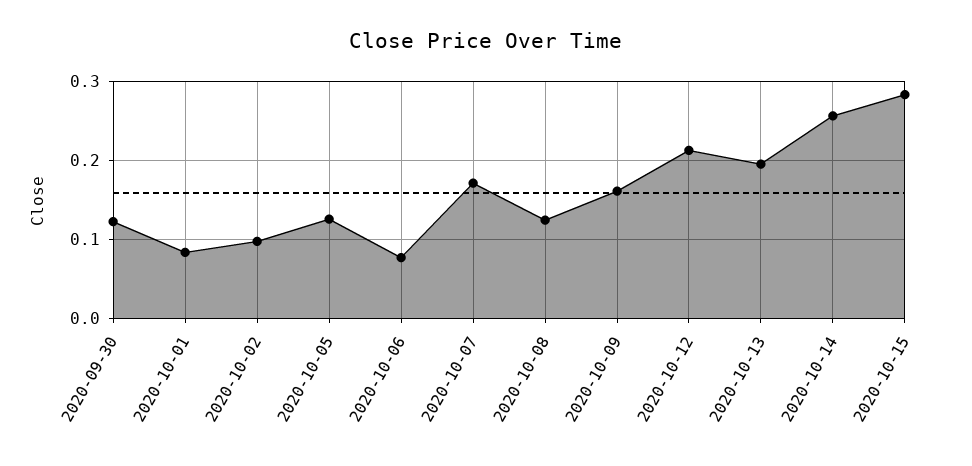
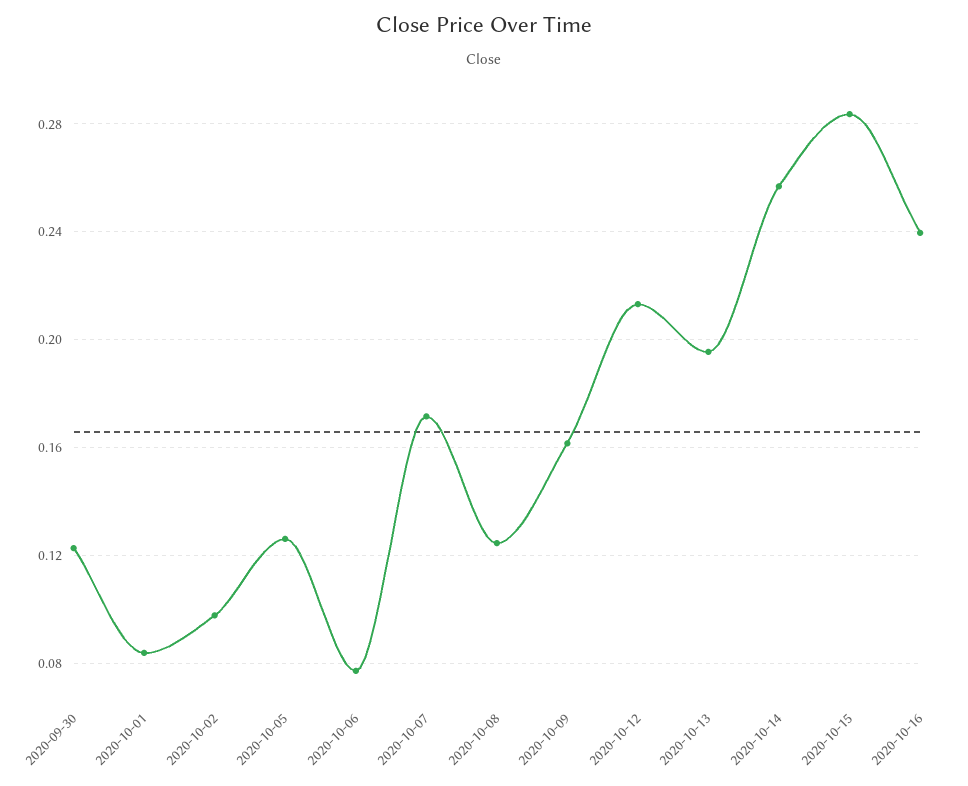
2020-10-16: none -> 0.24

